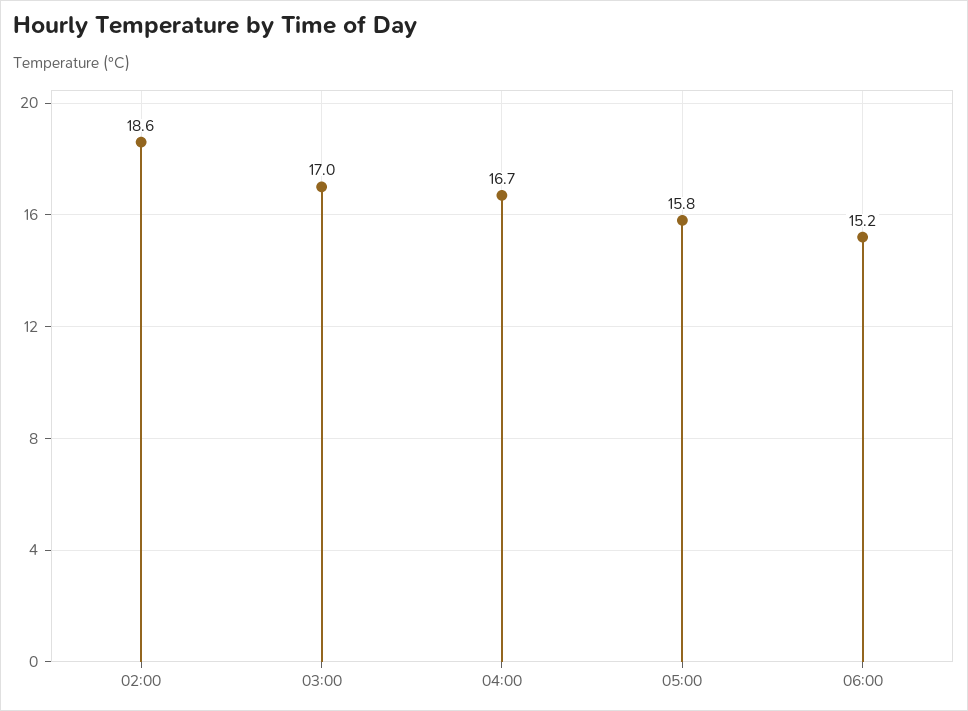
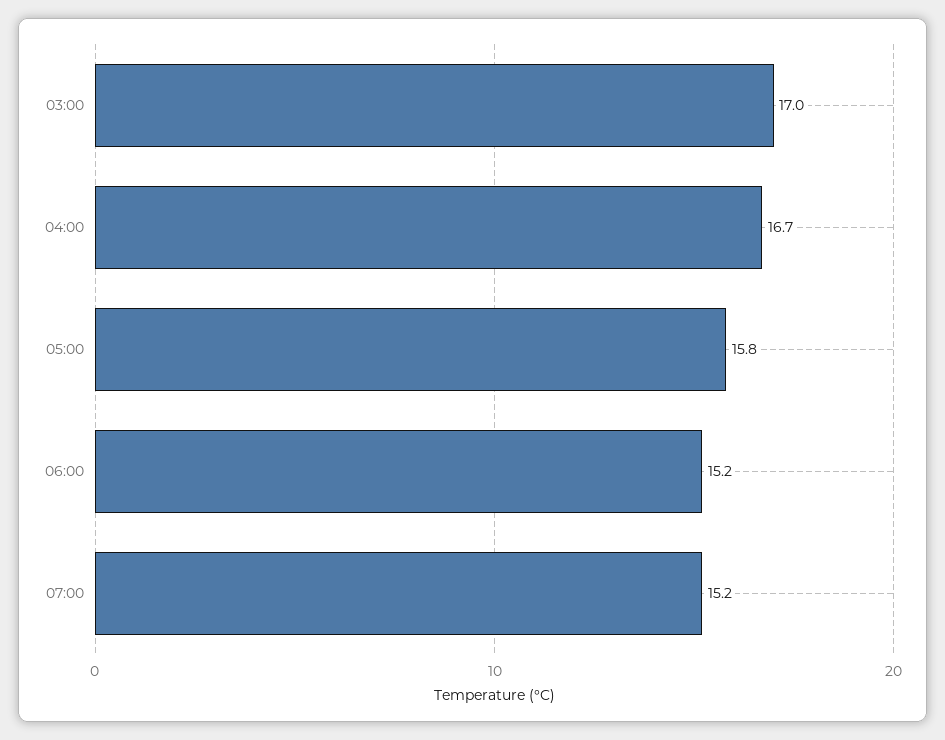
02:00: 18.6 -> none
07:00: none -> 15.2

